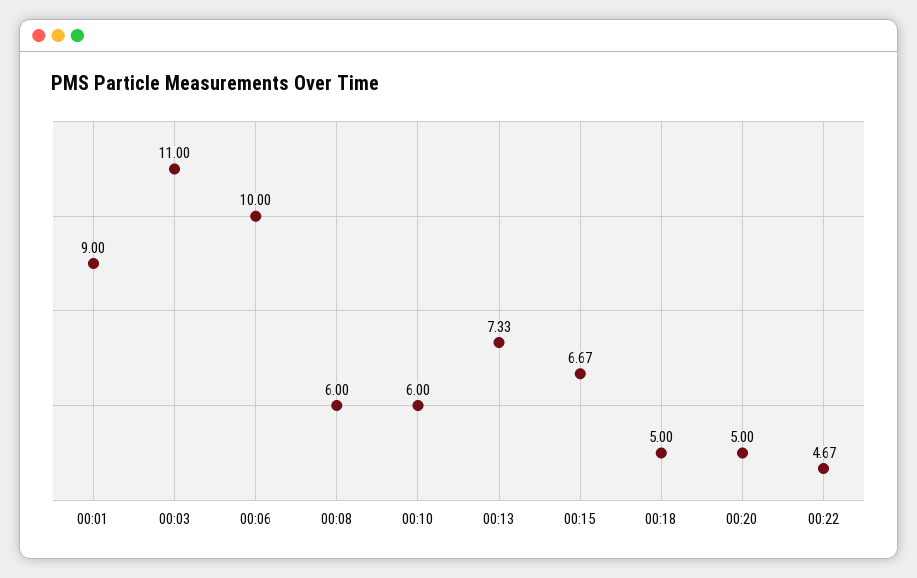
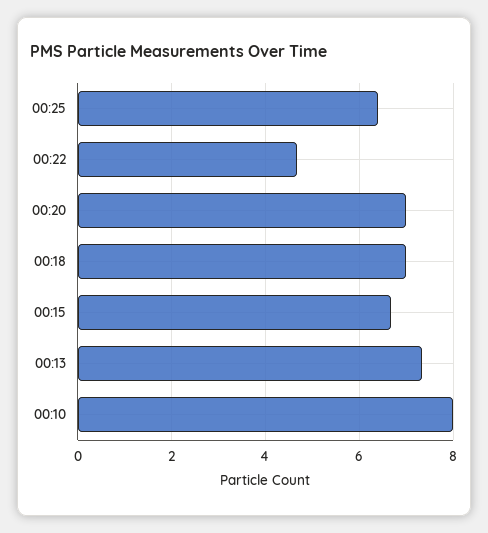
00:01: 9 -> none
00:03: 11 -> none
00:06: 10 -> none
00:08: 6 -> none
00:10: 6 -> 8
00:18: 5 -> 7
00:20: 5 -> 7
00:25: none -> 6.4

